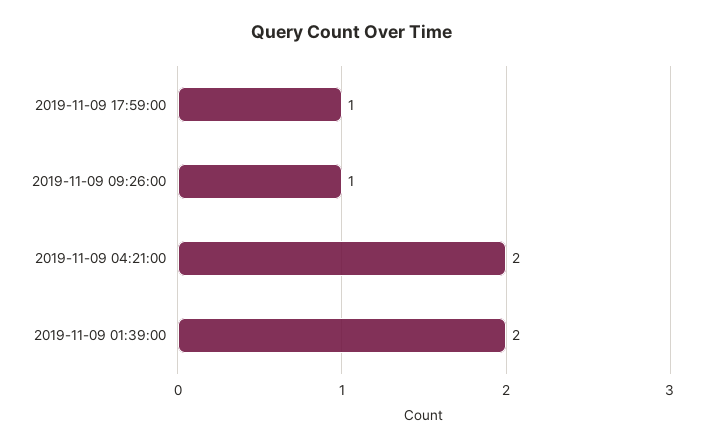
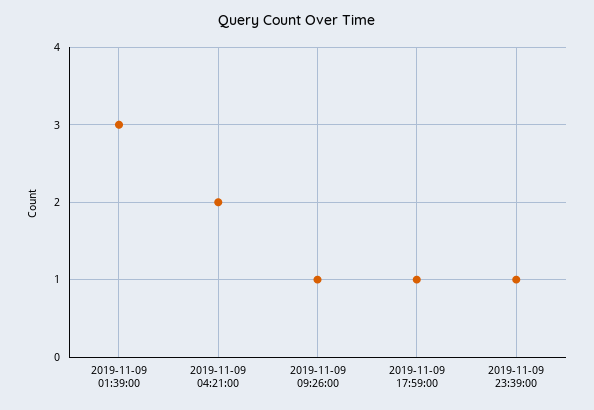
2019-11-09 01:39:00: 2 -> 3
2019-11-09 23:39:00: none -> 1

